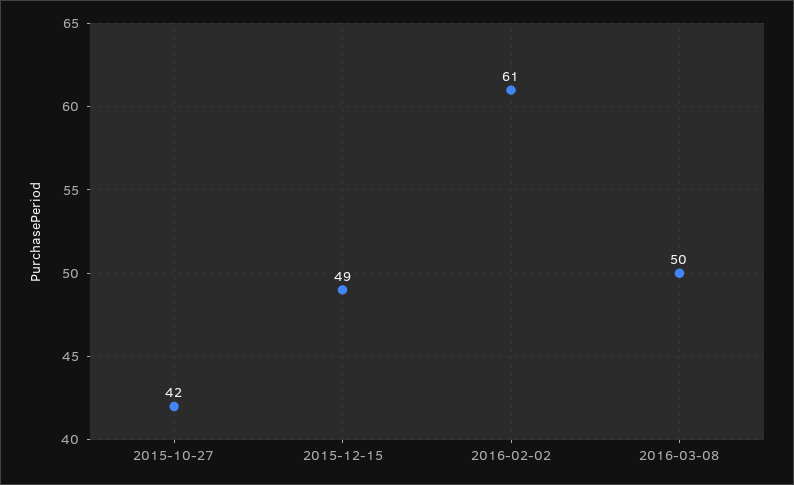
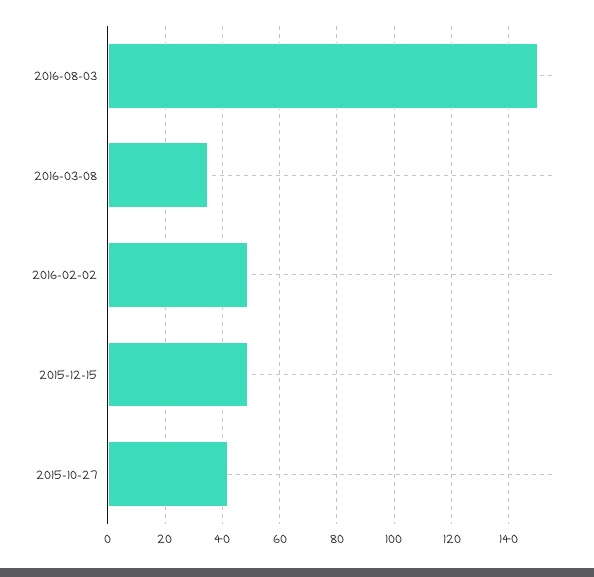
2016-02-02: 61 -> 50
2016-03-08: 50 -> 35
2016-08-03: none -> 150

